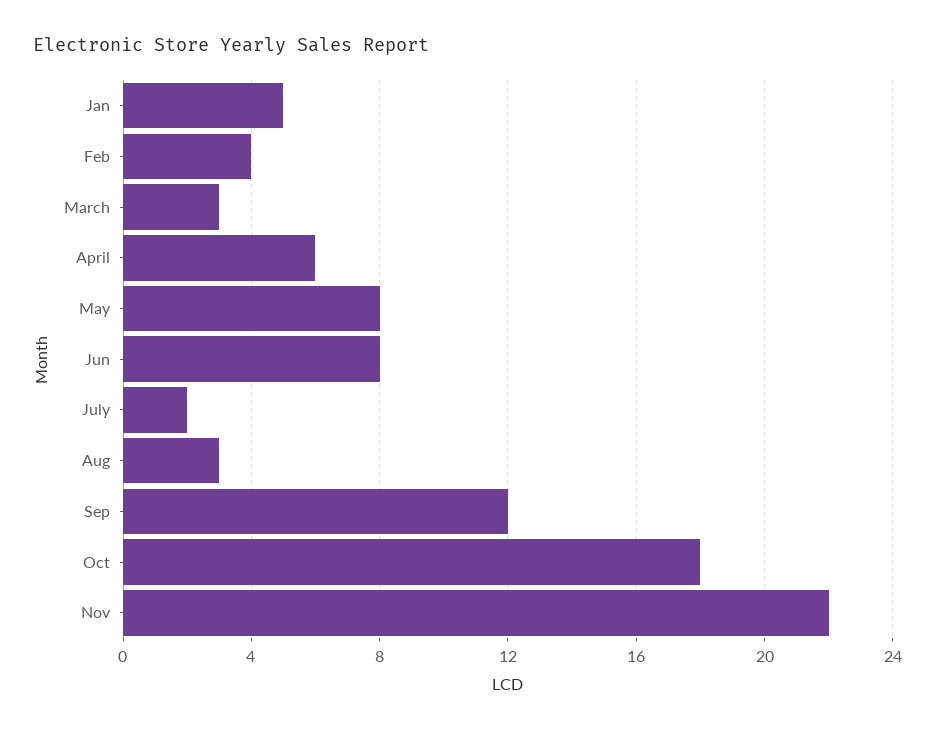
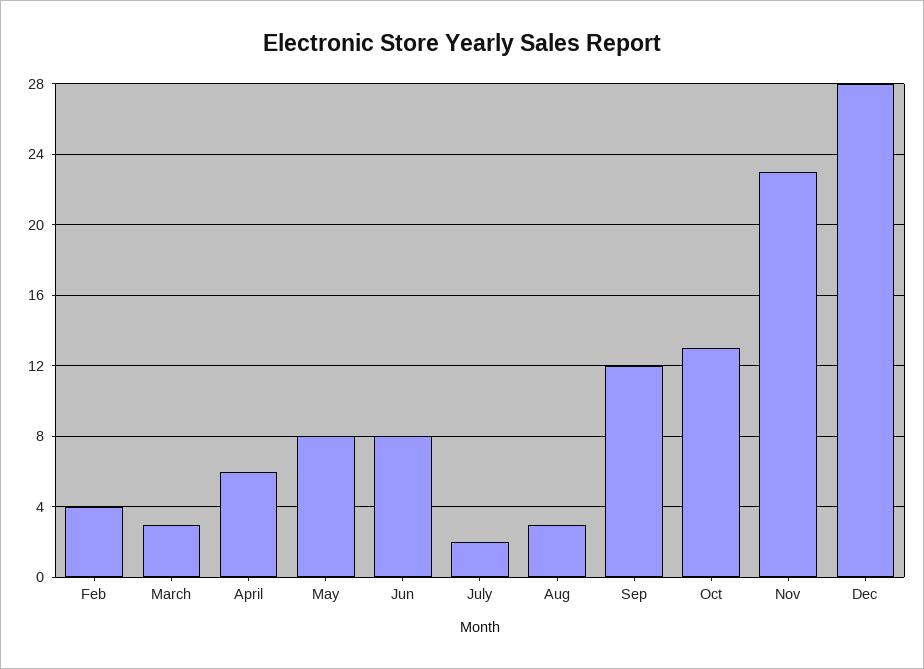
Jan: 5 -> none
Oct: 18 -> 13
Nov: 22 -> 23
Dec: none -> 28

